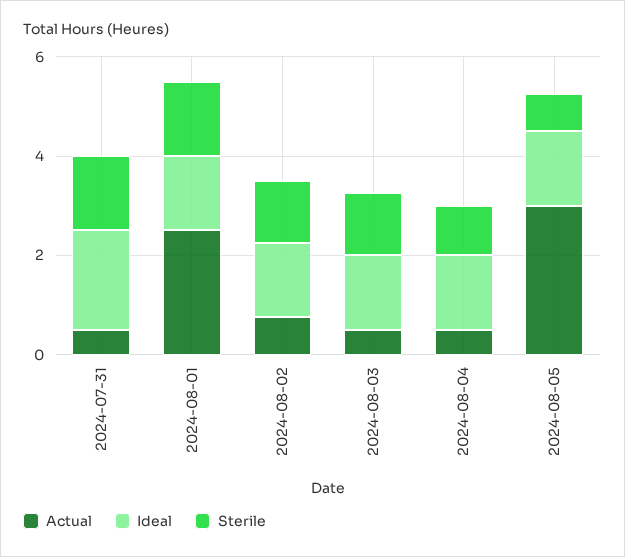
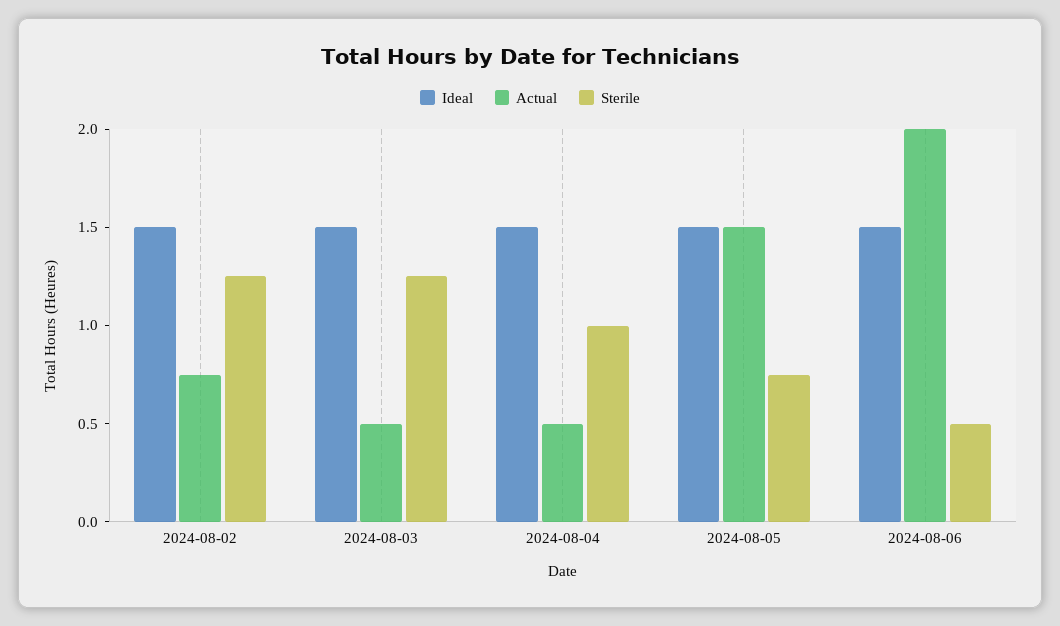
Actual, 2024-07-31: 0.5 -> none
Ideal, 2024-07-31: 2 -> none
Sterile, 2024-07-31: 1.5 -> none
Actual, 2024-08-01: 2.5 -> none
Ideal, 2024-08-01: 1.5 -> none
Sterile, 2024-08-01: 1.5 -> none
Actual, 2024-08-05: 3 -> 1.5
Ideal, 2024-08-06: none -> 1.5
Actual, 2024-08-06: none -> 2
Sterile, 2024-08-06: none -> 0.5

